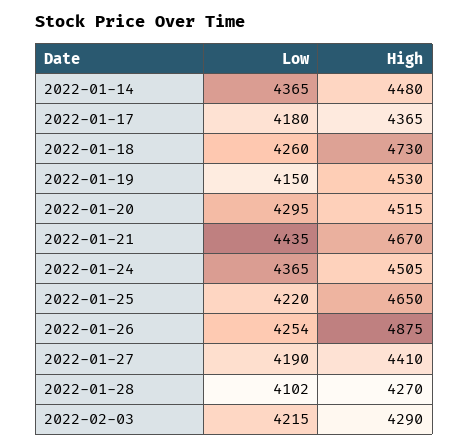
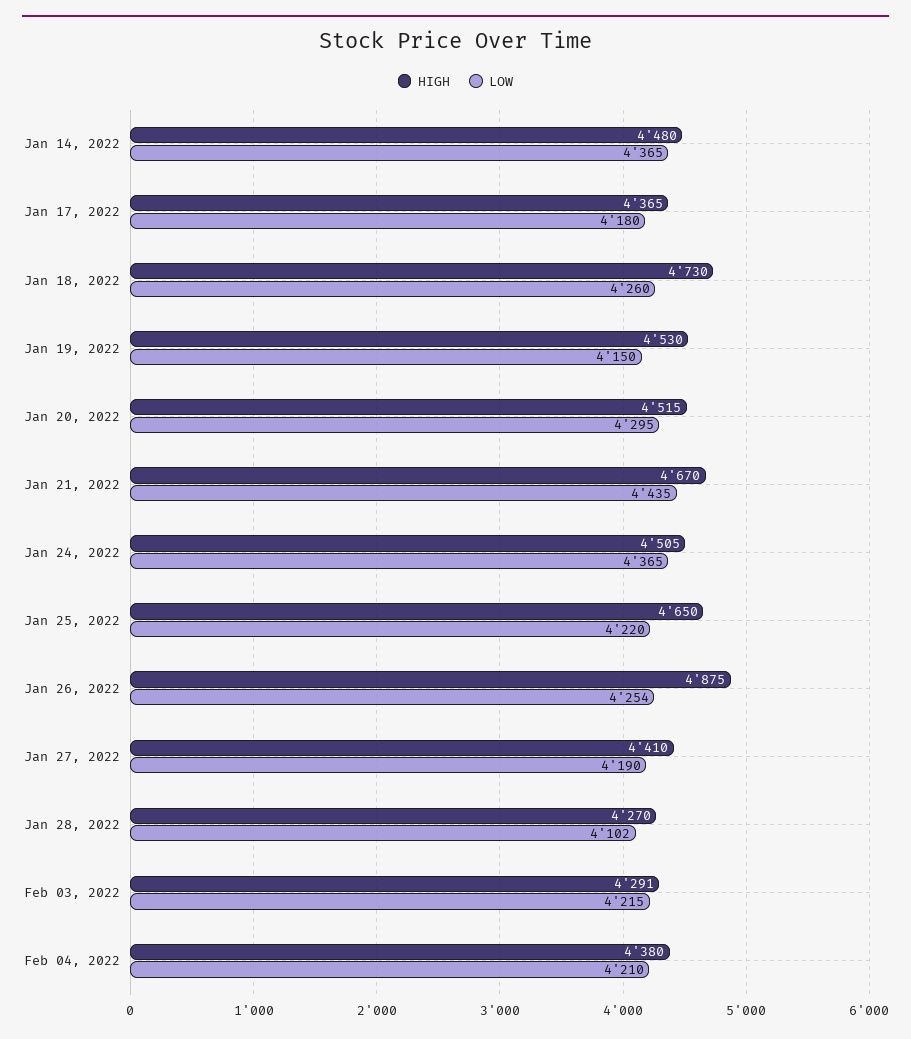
High, 2022-02-03: 4290 -> 4291
High, Feb 04, 2022: none -> 4380
Low, Feb 04, 2022: none -> 4210

